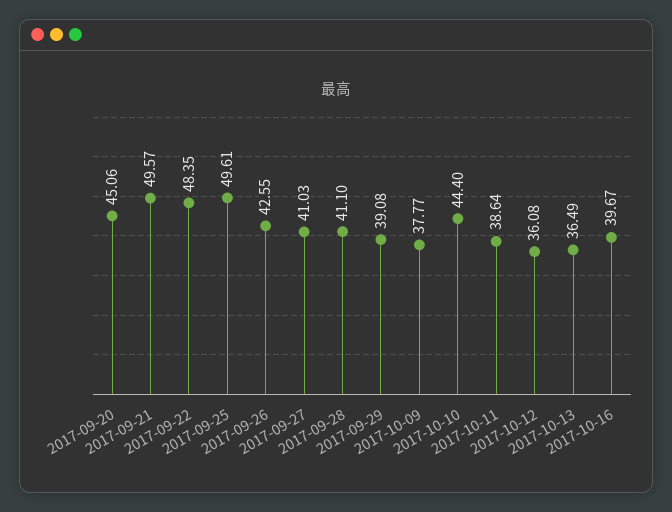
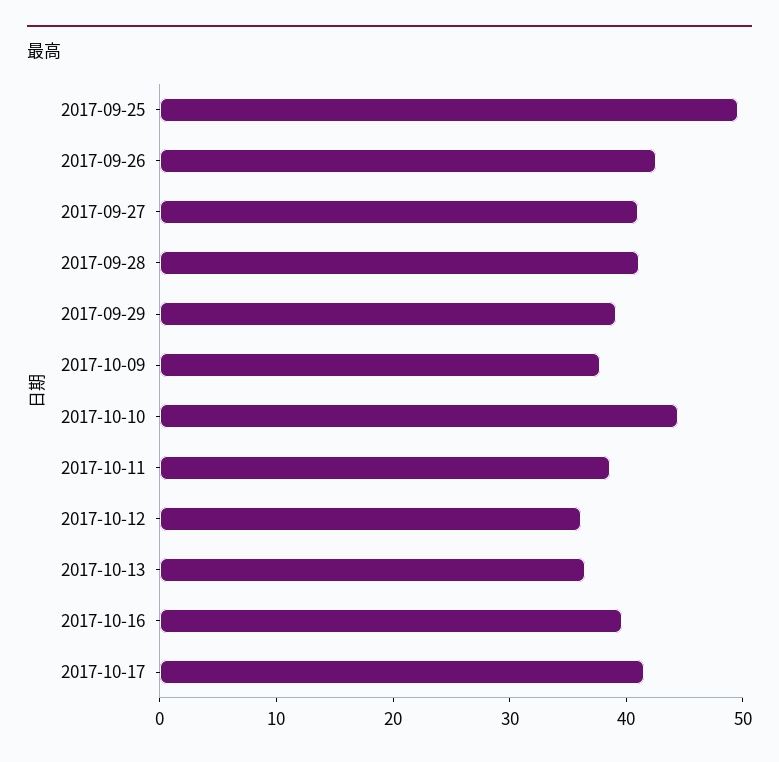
2017-09-20: 45.06 -> none
2017-09-21: 49.57 -> none
2017-09-22: 48.35 -> none
2017-10-17: none -> 42

